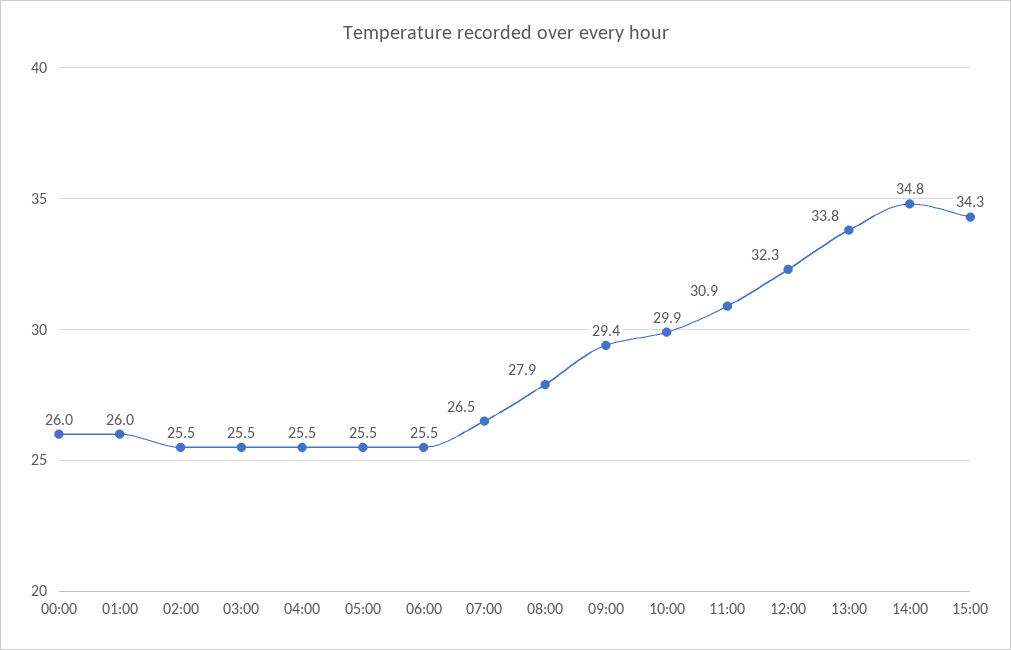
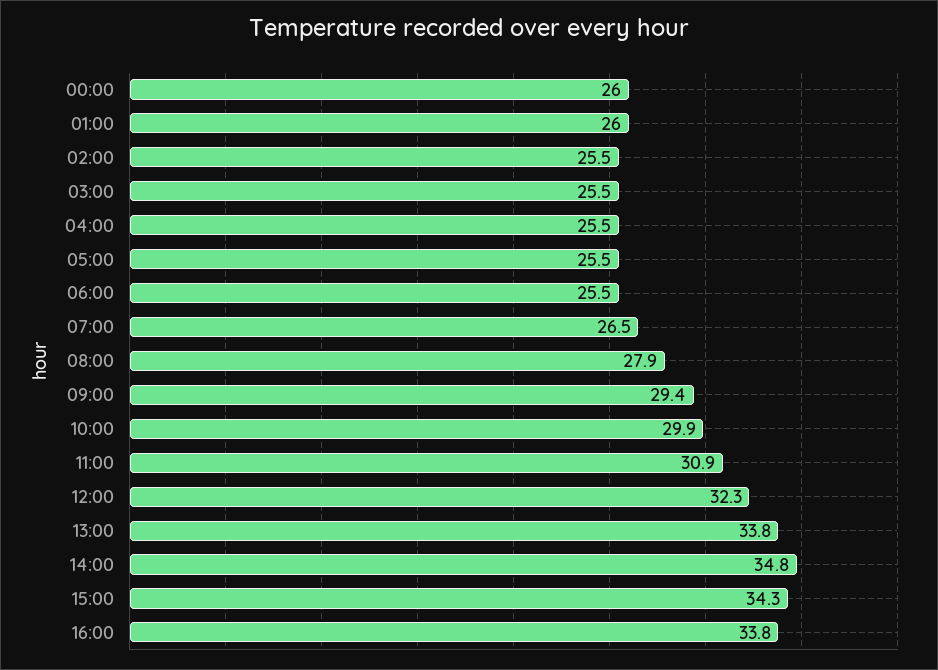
16:00: none -> 33.8

